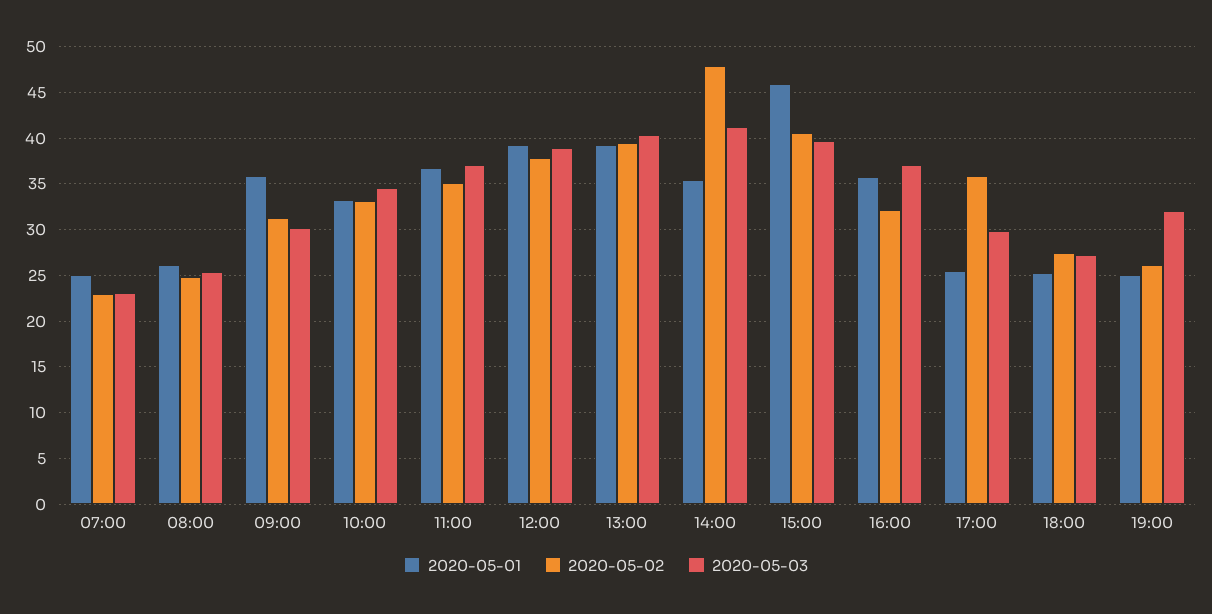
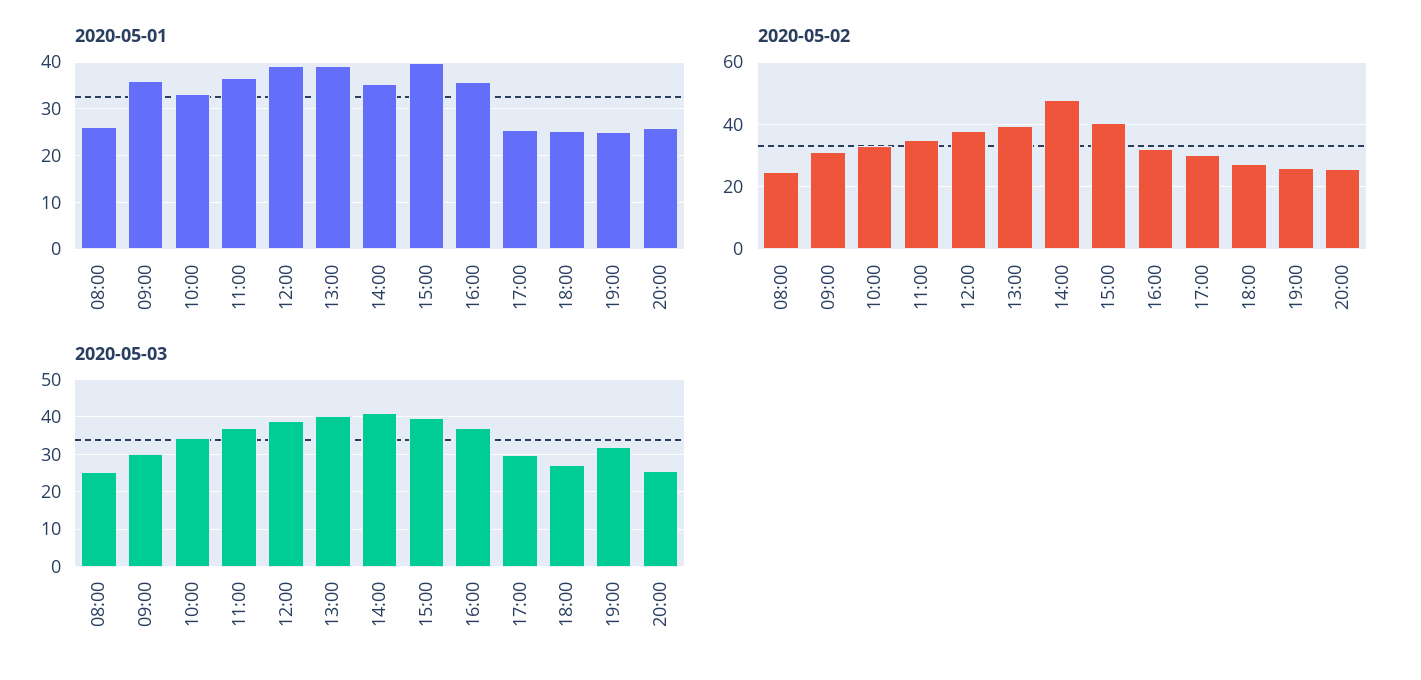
2020-05-01, 07:00: 25 -> none
2020-05-02, 07:00: 23 -> none
2020-05-03, 07:00: 23 -> none
2020-05-01, 15:00: 46 -> 40
2020-05-02, 17:00: 36 -> 30
2020-05-01, 20:00: none -> 26
2020-05-02, 20:00: none -> 26
2020-05-03, 20:00: none -> 26

